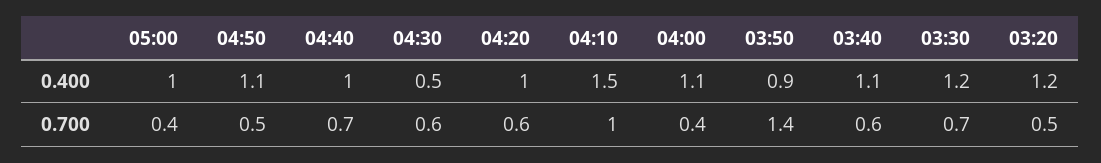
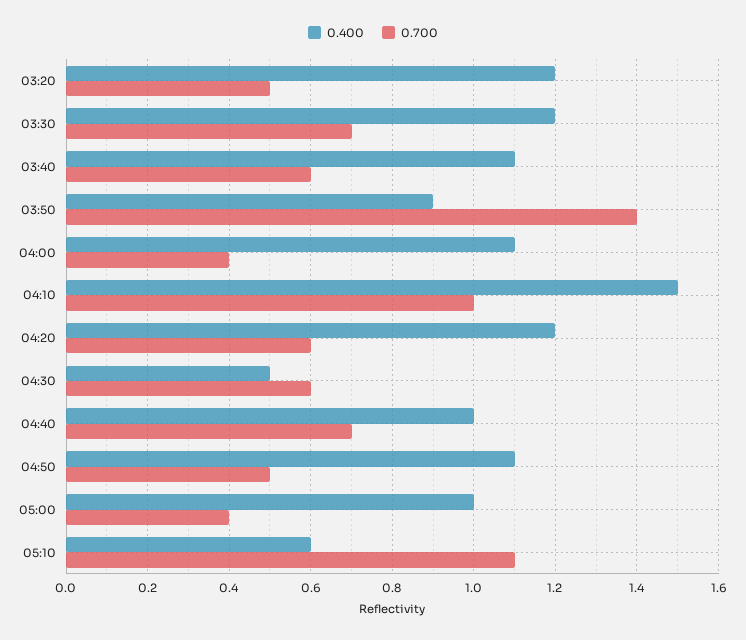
0.400, 04:20: 1 -> 1.2
0.400, 05:10: none -> 0.6
0.700, 05:10: none -> 1.1

